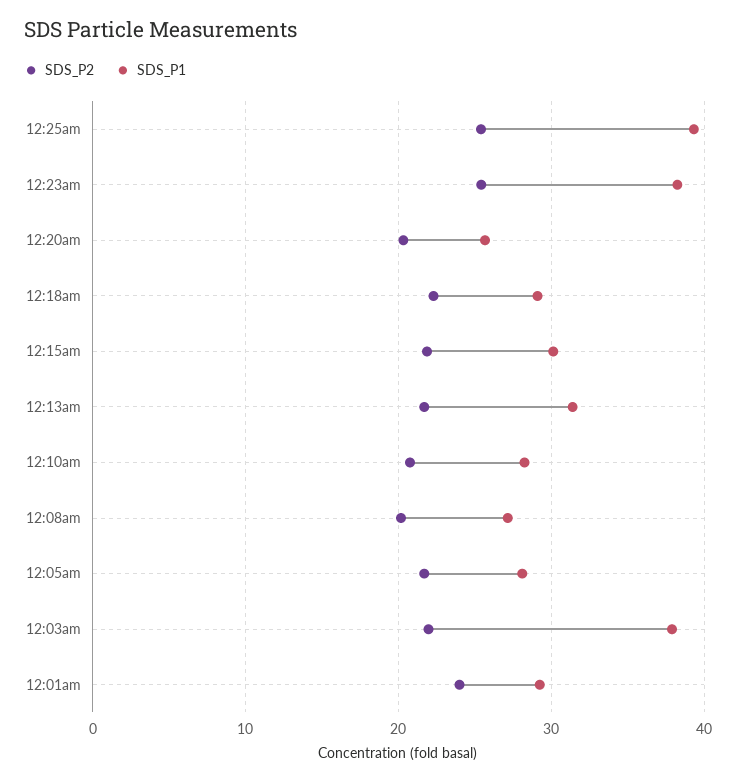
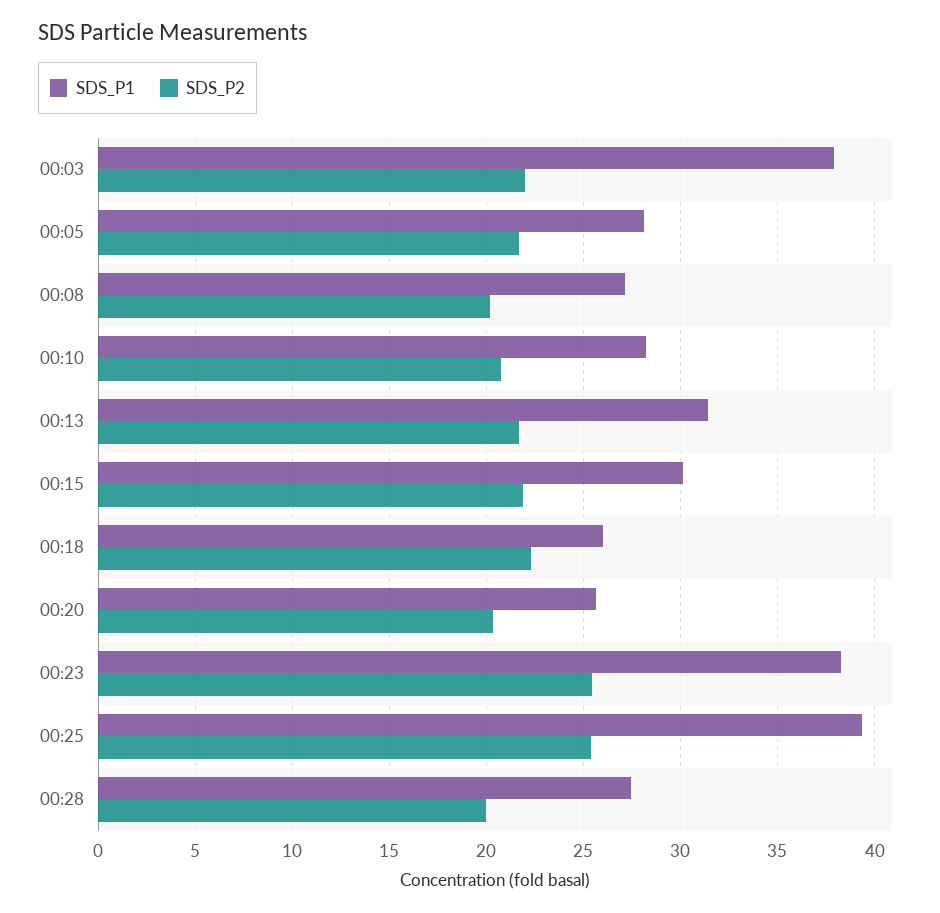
SDS_P1, 12:18am: 29 -> 26
SDS_P2, 12:01am: 24 -> none
SDS_P1, 12:01am: 29 -> none
SDS_P1, 00:28: none -> 27.5
SDS_P2, 00:28: none -> 20

